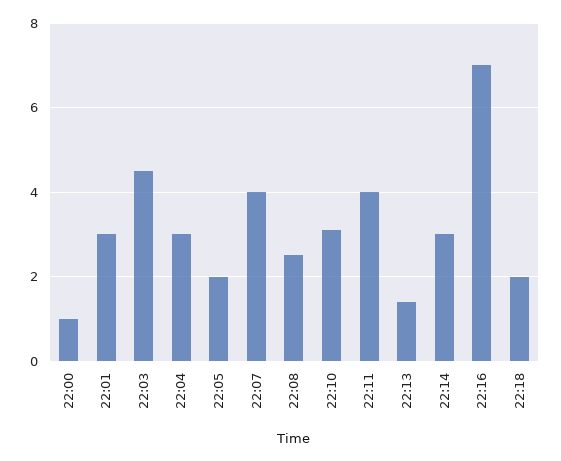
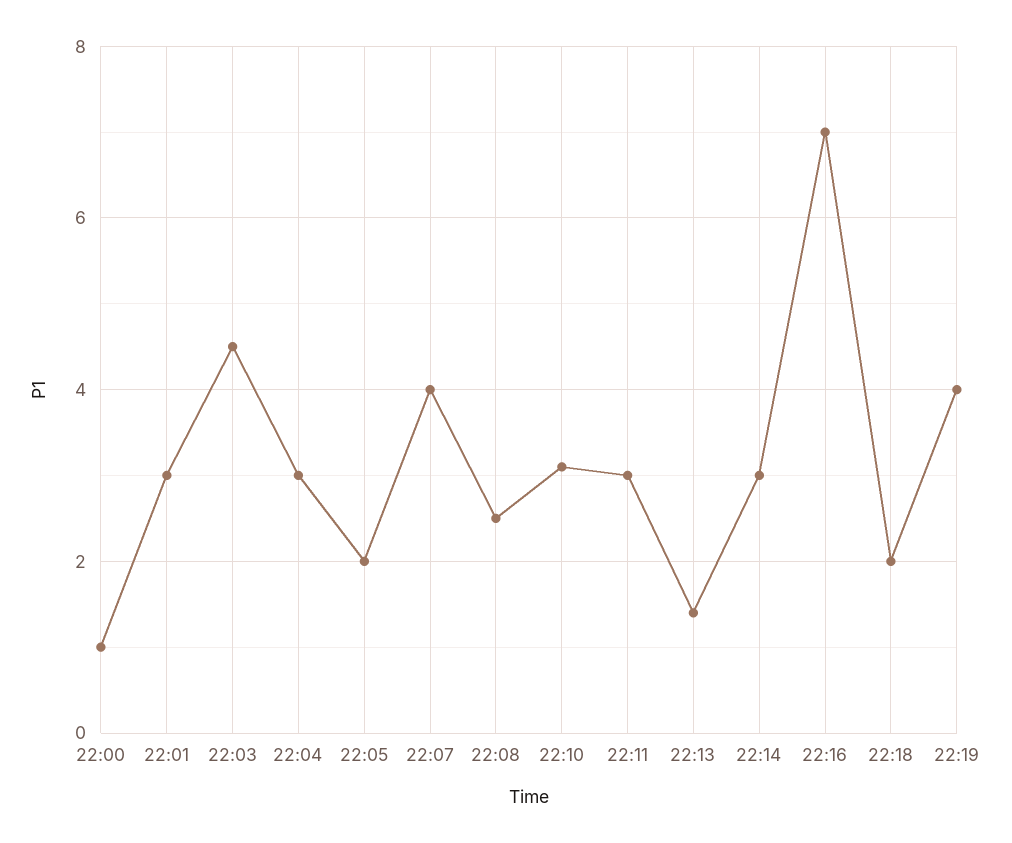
22:11: 4 -> 3
22:19: none -> 4

